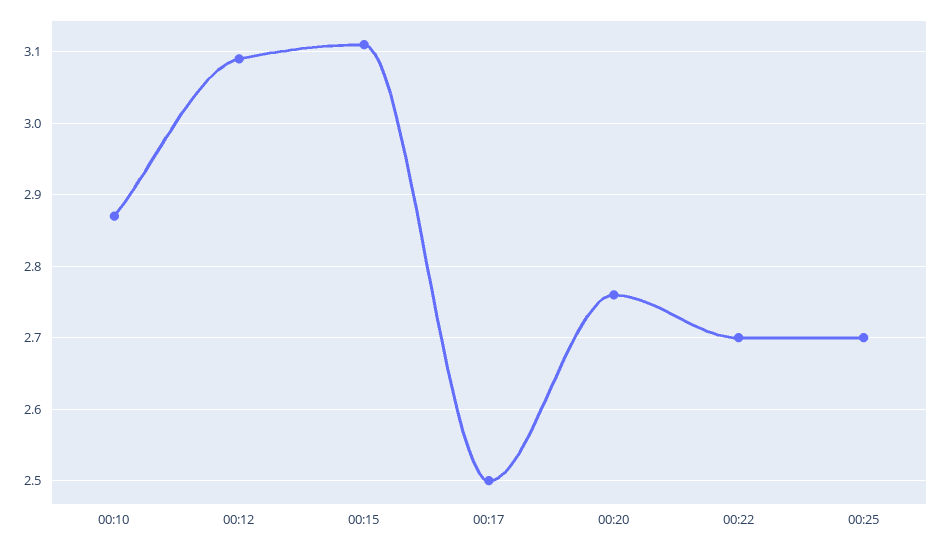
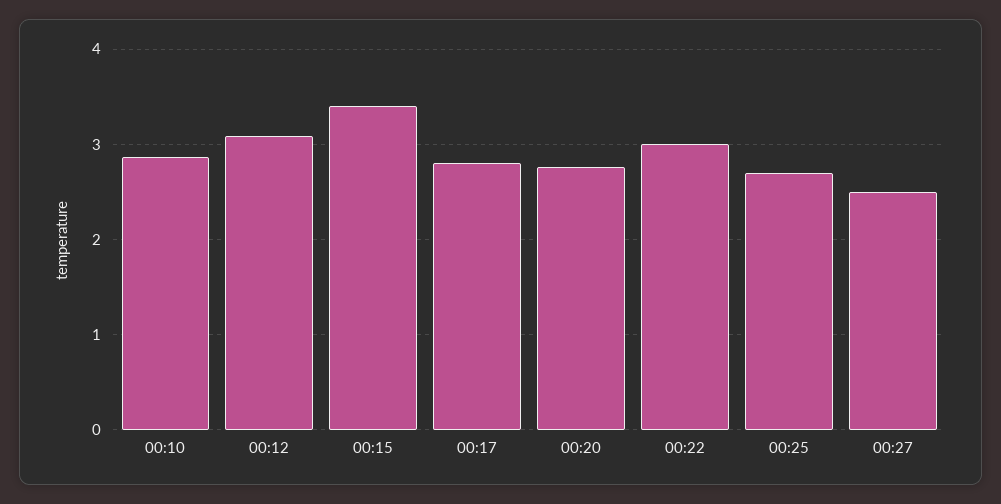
00:15: 3.11 -> 3.4
00:17: 2.5 -> 2.8
00:22: 2.7 -> 3
00:27: none -> 2.5

